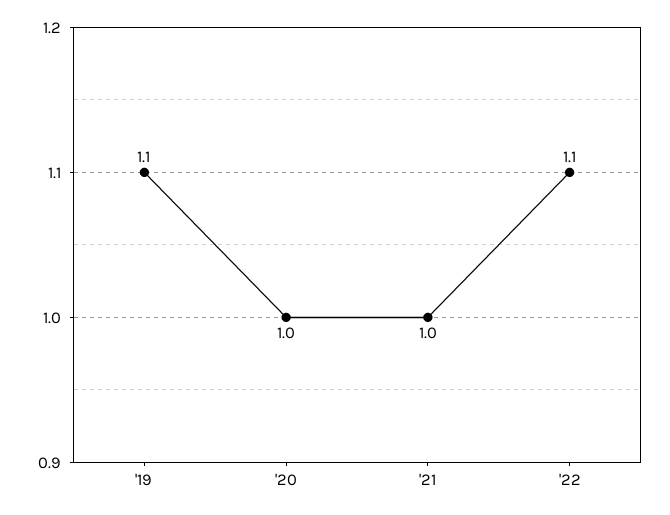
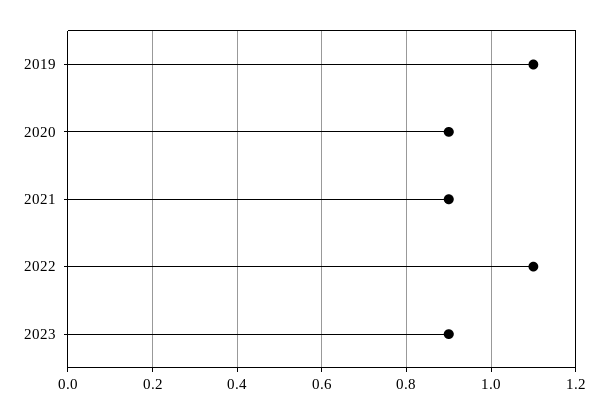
'20: 1 -> 0.9
'21: 1 -> 0.9
2023: none -> 0.9

